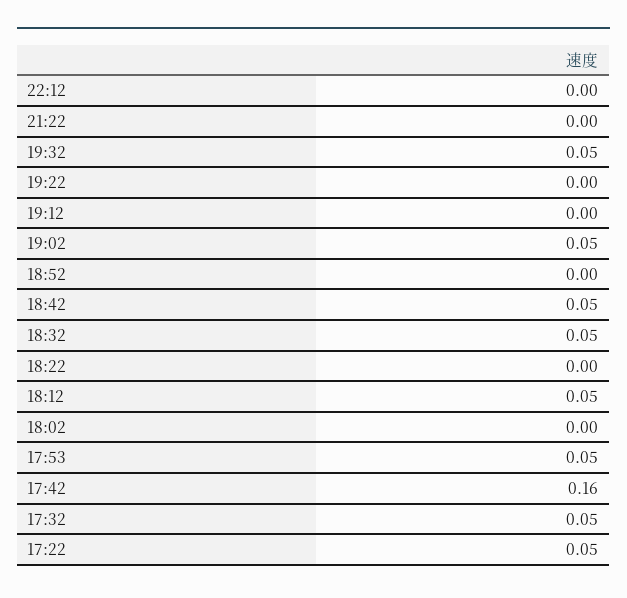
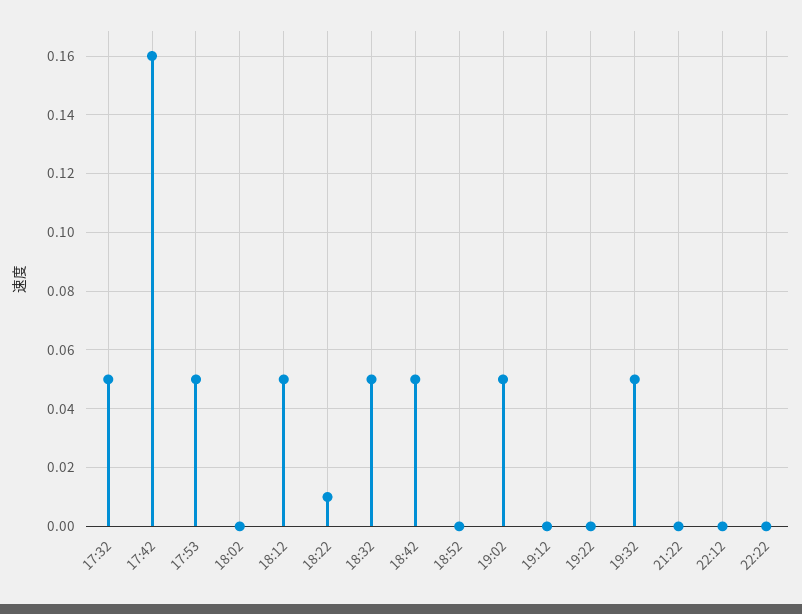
18:22: 0 -> 0.01
17:22: 0.05 -> none
22:22: none -> 0

